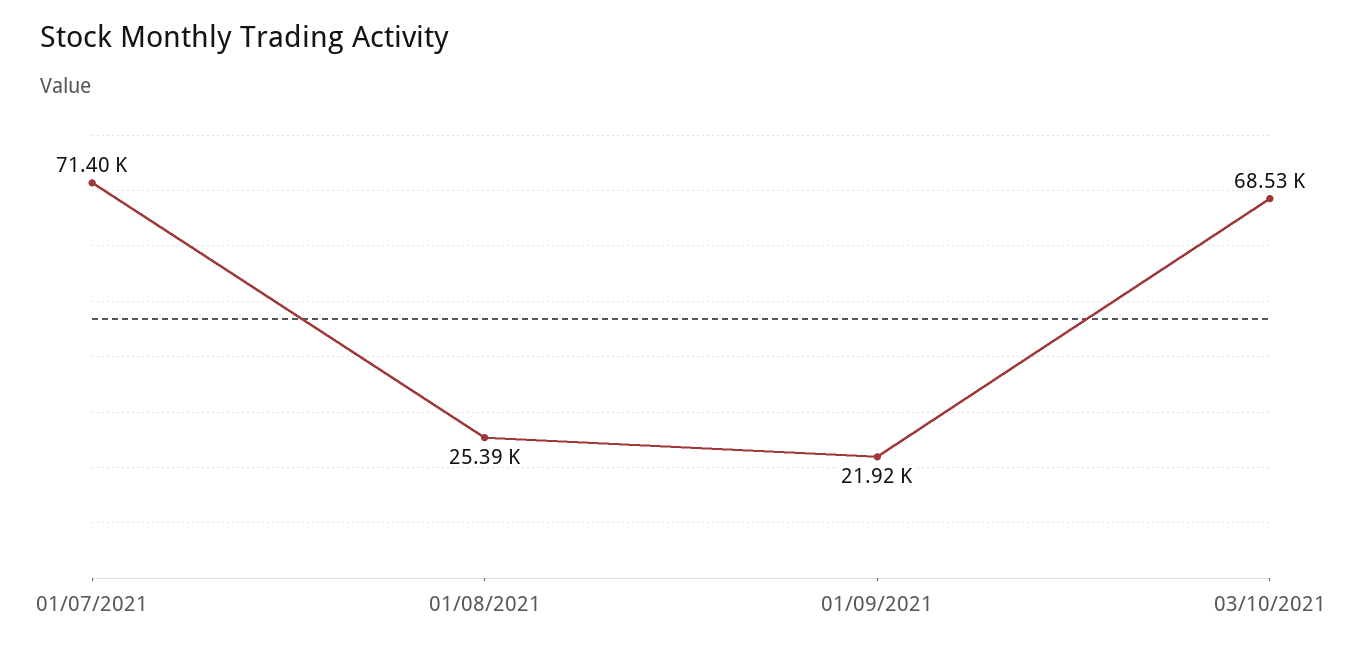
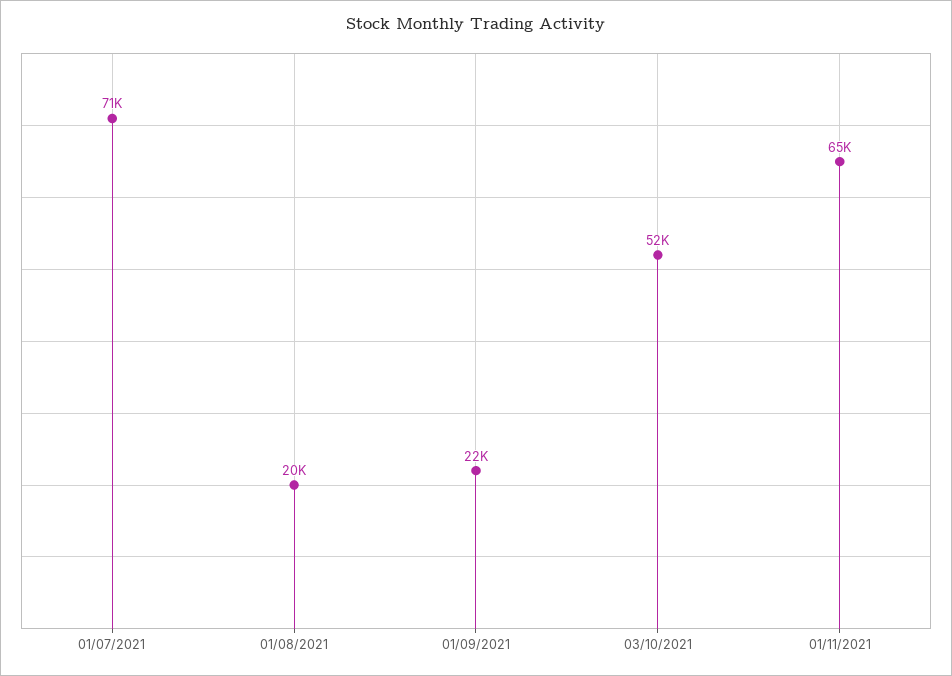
01/08/2021: 25390 -> 20000
03/10/2021: 68530 -> 52000
01/11/2021: none -> 65000

